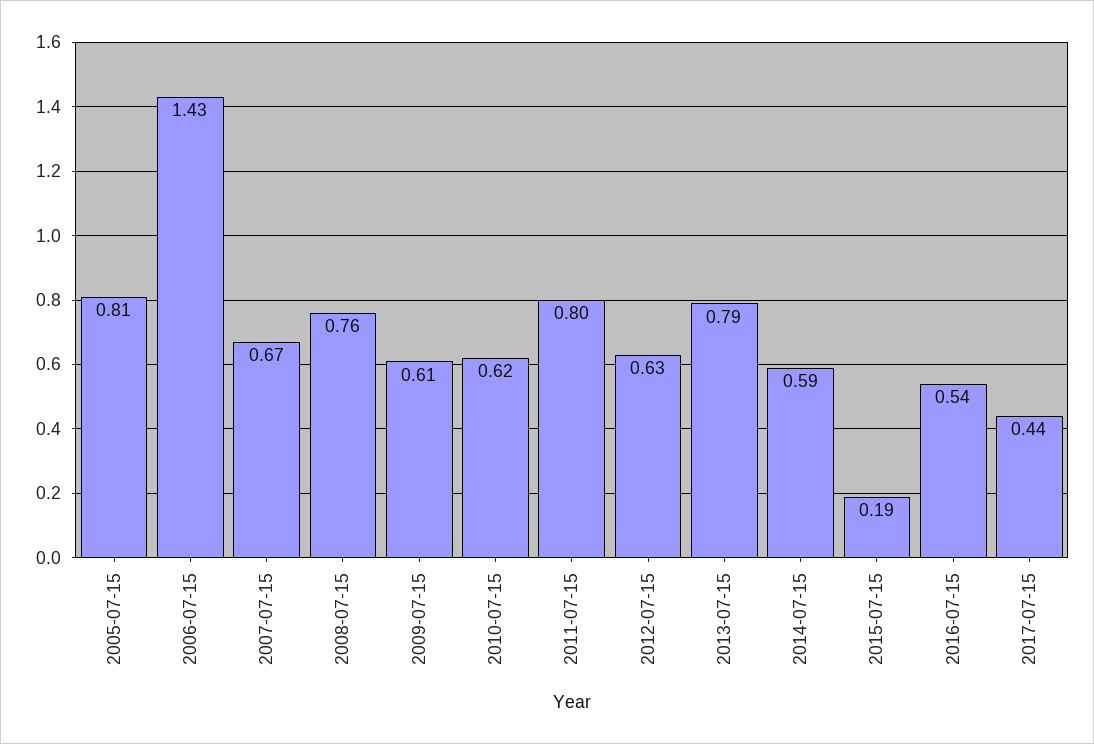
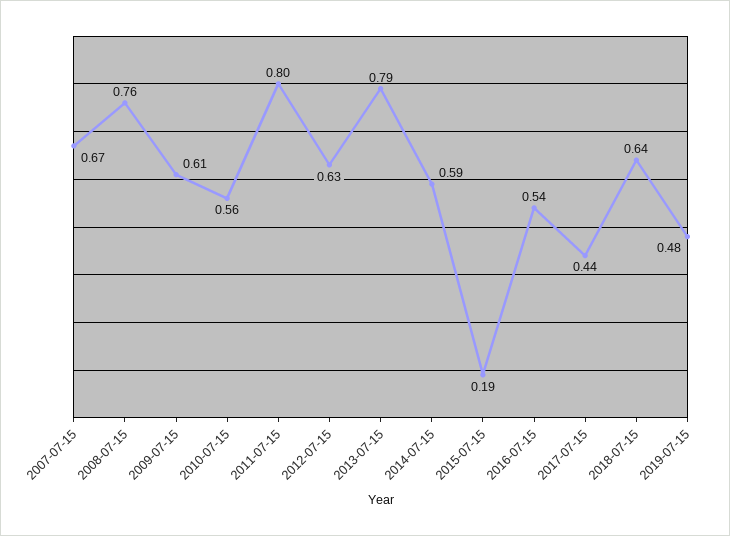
2005-07-15: 0.81 -> none
2006-07-15: 1.43 -> none
2010-07-15: 0.62 -> 0.56
2018-07-15: none -> 0.64
2019-07-15: none -> 0.48

